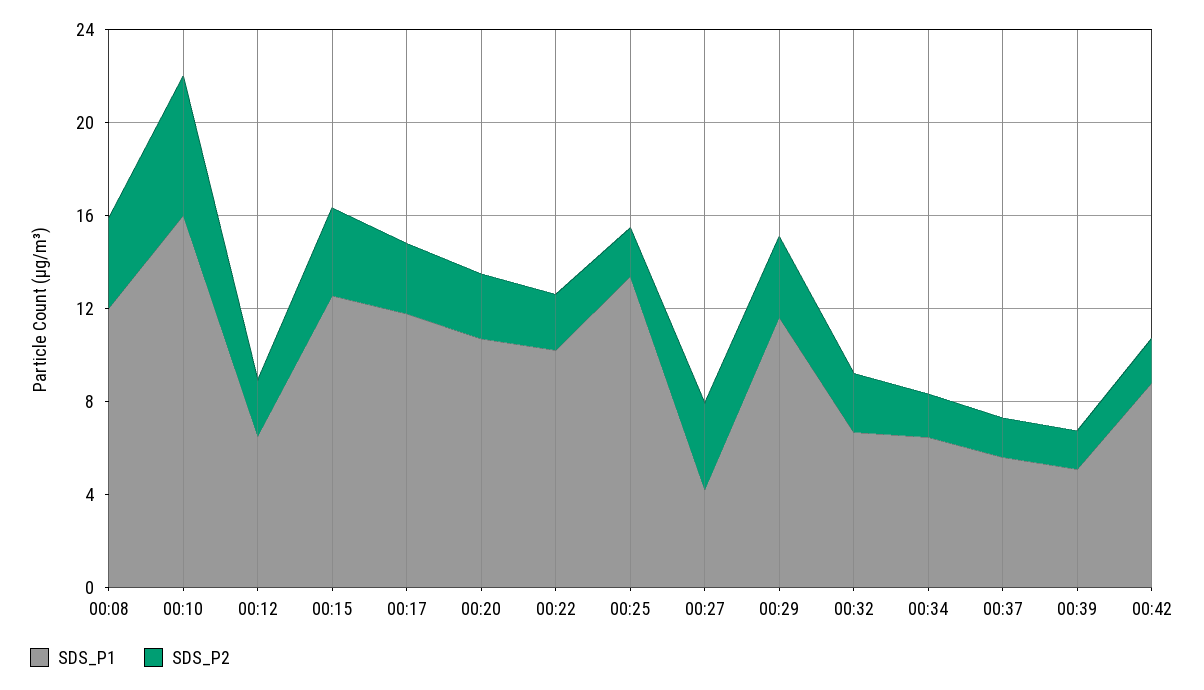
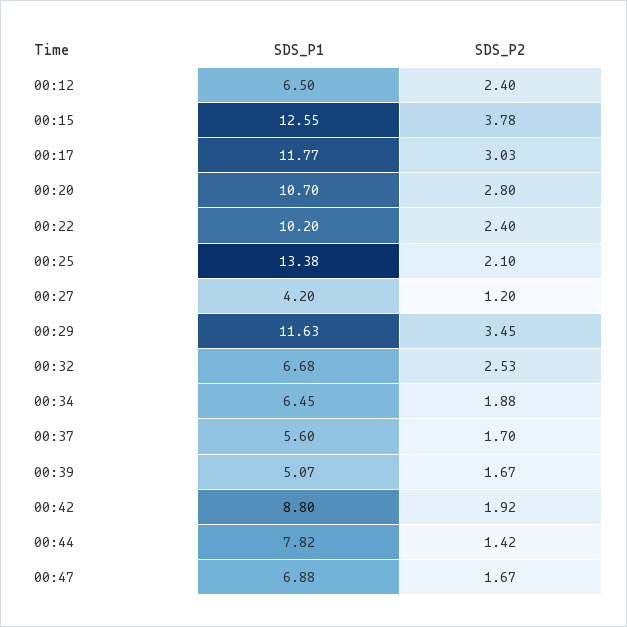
SDS_P1, 00:08: 12 -> none
SDS_P2, 00:08: 4 -> none
SDS_P1, 00:10: 16 -> none
SDS_P2, 00:10: 6 -> none
SDS_P2, 00:27: 4 -> 1.2
SDS_P1, 00:44: none -> 7.82
SDS_P2, 00:44: none -> 1.42
SDS_P1, 00:47: none -> 6.88
SDS_P2, 00:47: none -> 1.67

